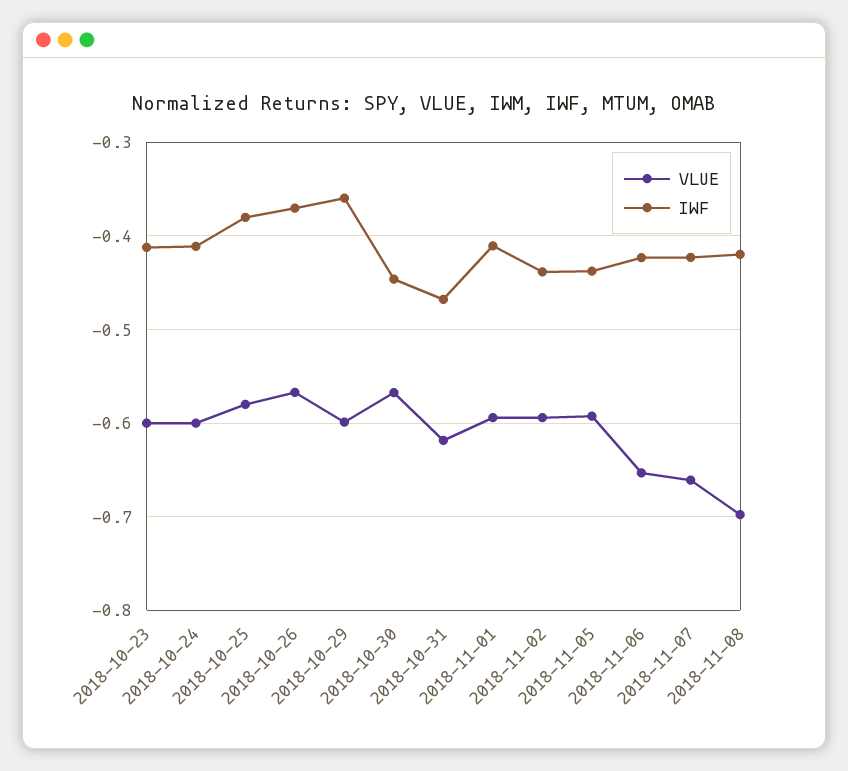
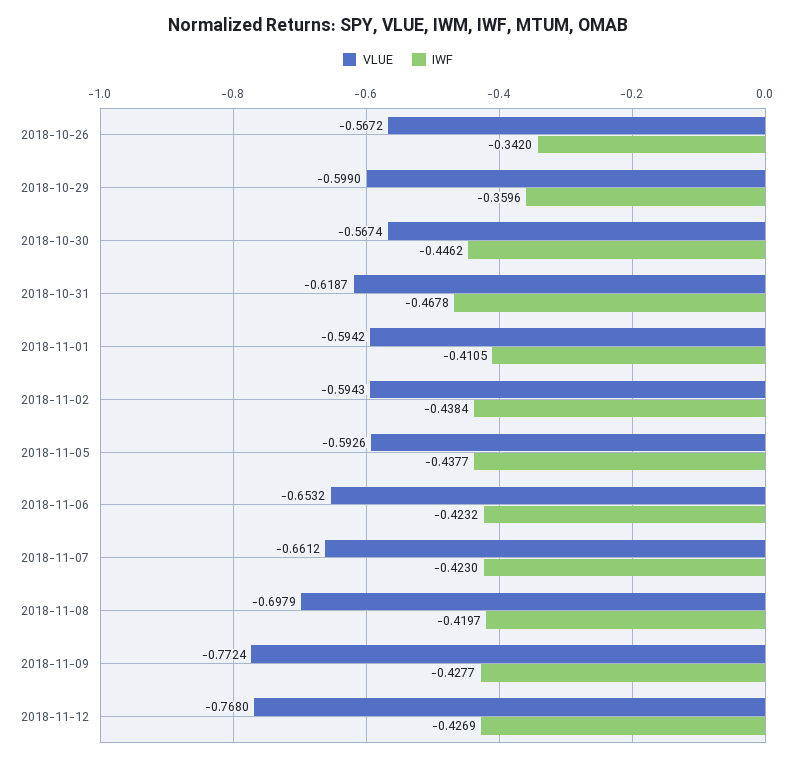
VLUE, 2018-10-23: -0.6 -> none
IWF, 2018-10-23: -0.41 -> none
VLUE, 2018-10-24: -0.6 -> none
IWF, 2018-10-24: -0.41 -> none
VLUE, 2018-10-25: -0.58 -> none
IWF, 2018-10-25: -0.38 -> none
IWF, 2018-10-26: -0.37 -> -0.342
VLUE, 2018-11-09: none -> -0.7724
IWF, 2018-11-09: none -> -0.4277
VLUE, 2018-11-12: none -> -0.768
IWF, 2018-11-12: none -> -0.4269

